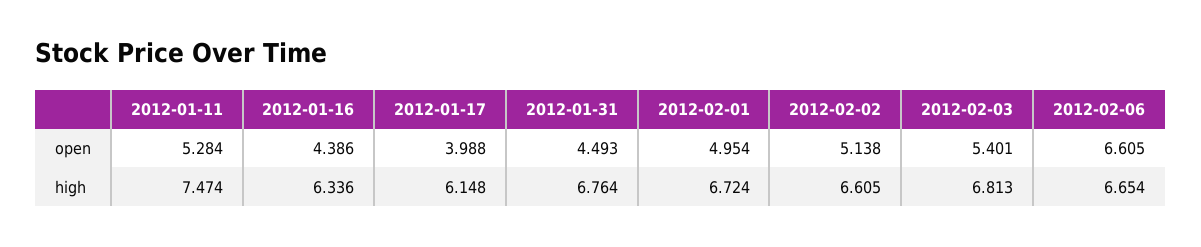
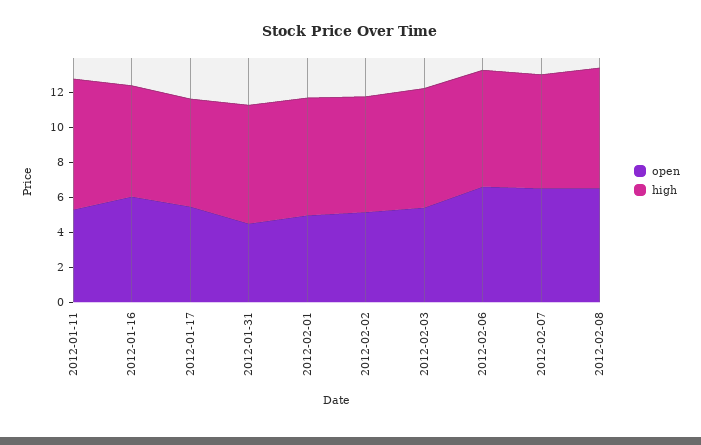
open, 2012-01-16: 4.386 -> 6
open, 2012-01-17: 3.988 -> 5.5
open, 2012-02-07: none -> 6.5
high, 2012-02-07: none -> 6.5
open, 2012-02-08: none -> 6.5
high, 2012-02-08: none -> 7

